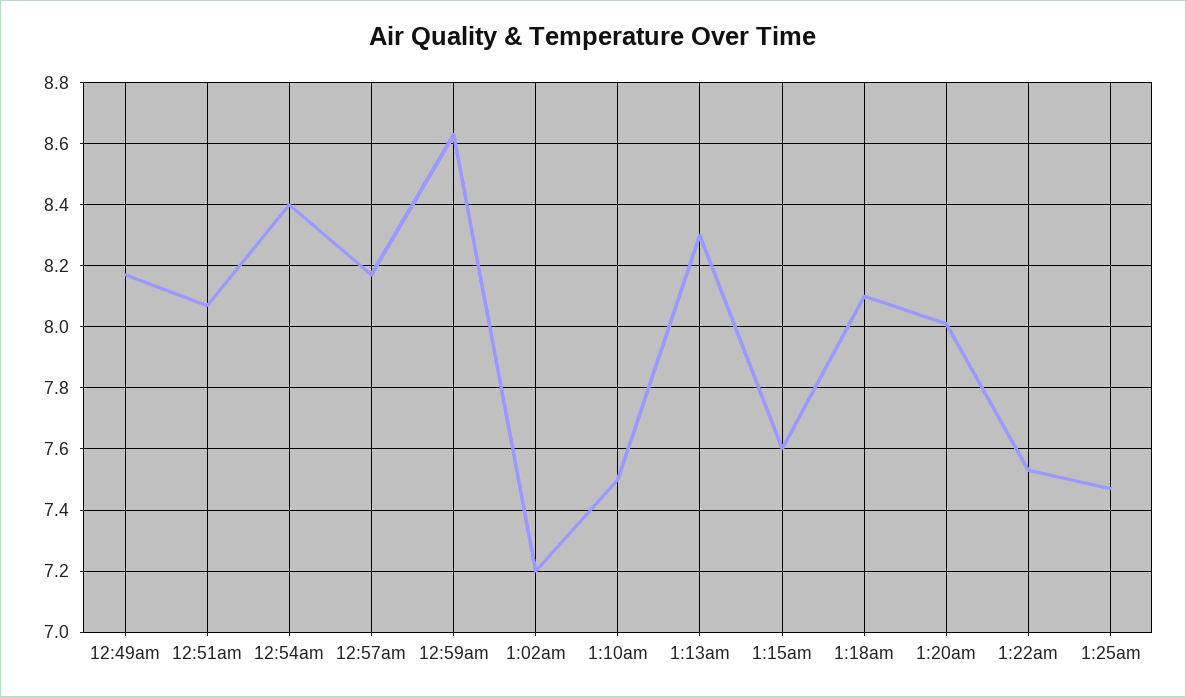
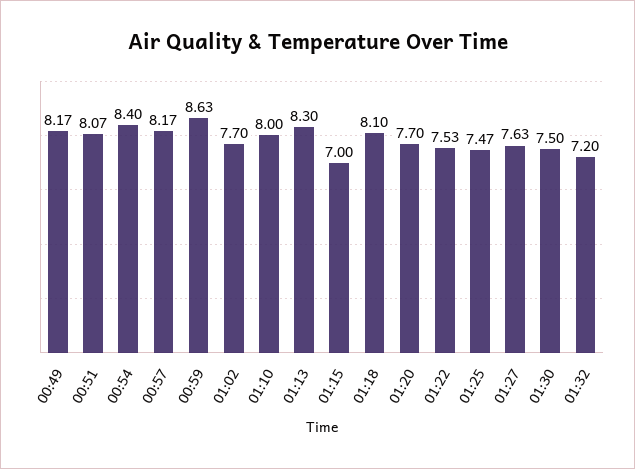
1:02am: 7.2 -> 7.7
1:10am: 7.5 -> 8
1:15am: 7.6 -> 7
1:20am: 8 -> 7.7
01:27: none -> 7.63
01:30: none -> 7.5
01:32: none -> 7.2

